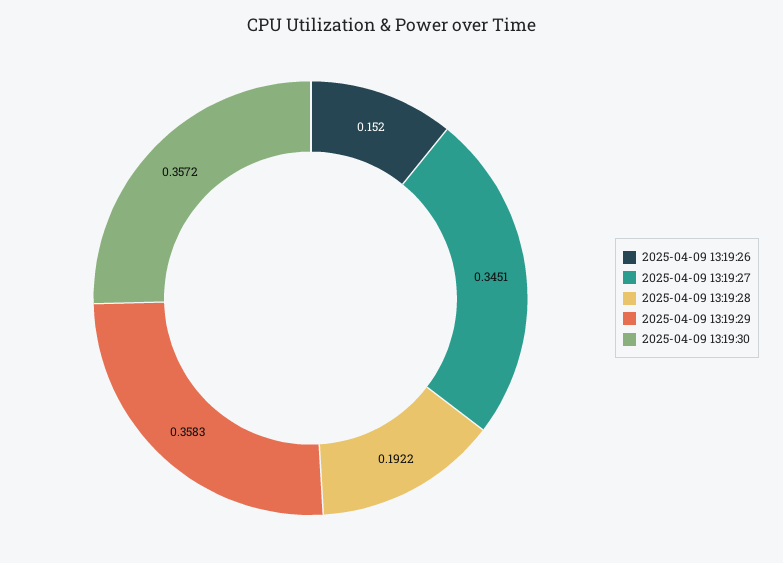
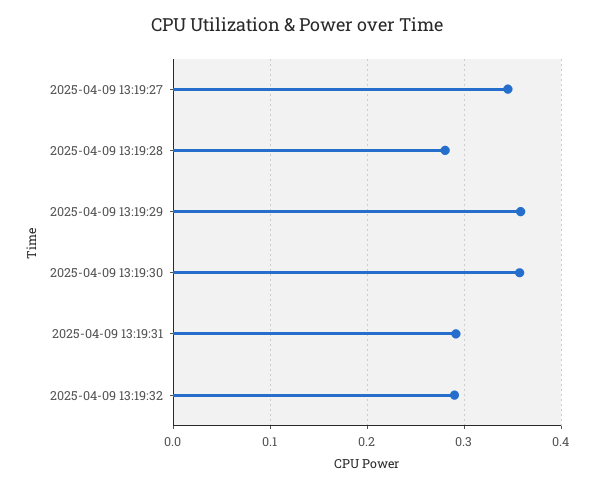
2025-04-09 13:19:26: 0.152 -> none
2025-04-09 13:19:28: 0.1922 -> 0.28
2025-04-09 13:19:31: none -> 0.29
2025-04-09 13:19:32: none -> 0.29

